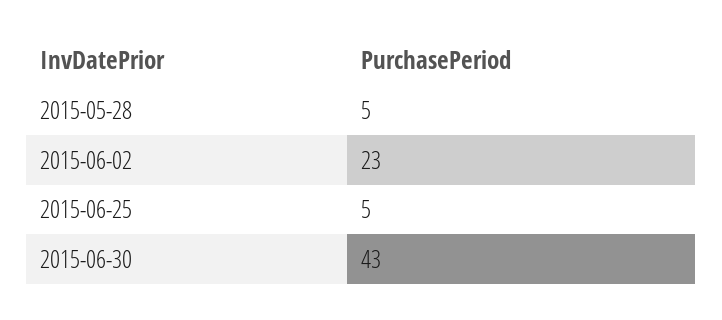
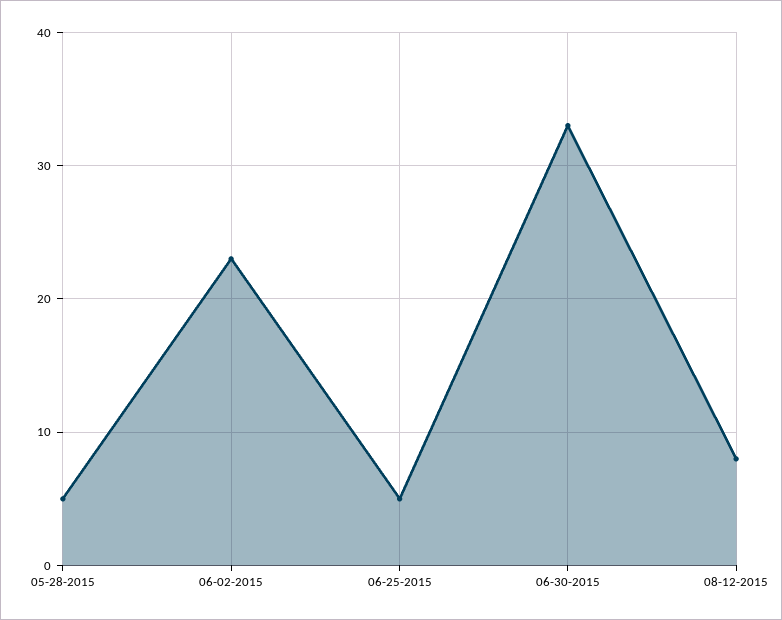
2015-06-30: 43 -> 33
08-12-2015: none -> 8

